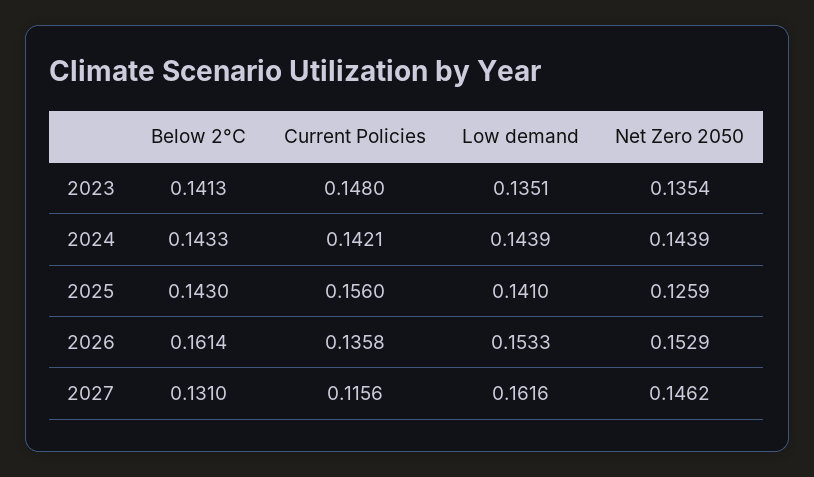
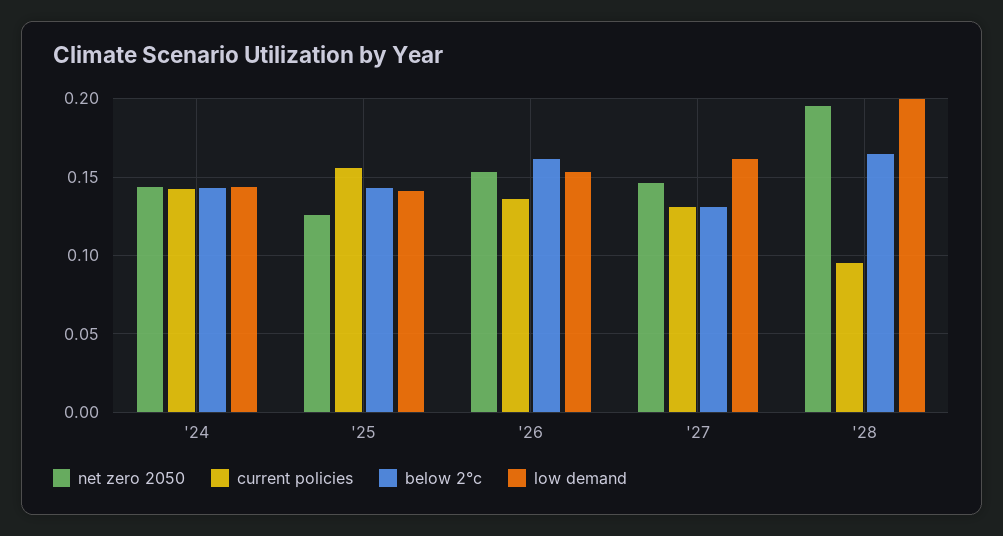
Below 2°C, 2023: 0.1413 -> none
Current Policies, 2023: 0.148 -> none
Low demand, 2023: 0.1351 -> none
Net Zero 2050, 2023: 0.1354 -> none
Current Policies, 2027: 0.1156 -> 0.13
Net Zero 2050, '28: none -> 0.195
Current Policies, '28: none -> 0.095
Below 2°C, '28: none -> 0.165
Low demand, '28: none -> 0.2

